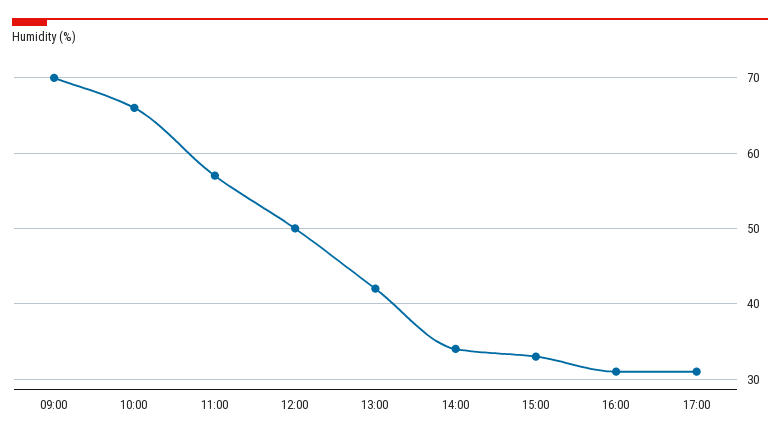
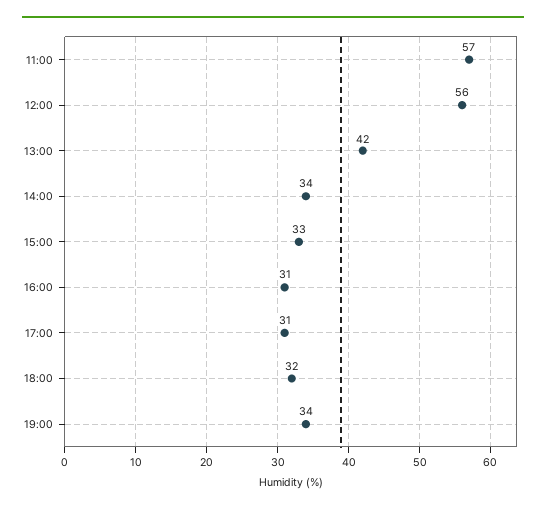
09:00: 70 -> none
10:00: 66 -> none
12:00: 50 -> 56
18:00: none -> 32
19:00: none -> 34

